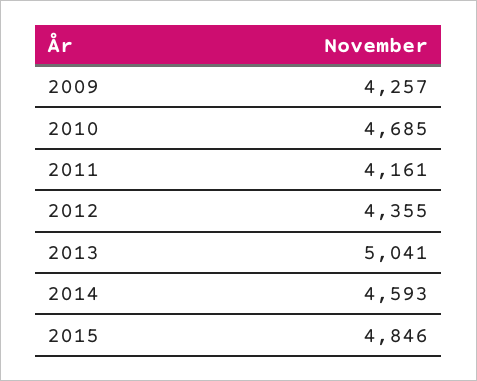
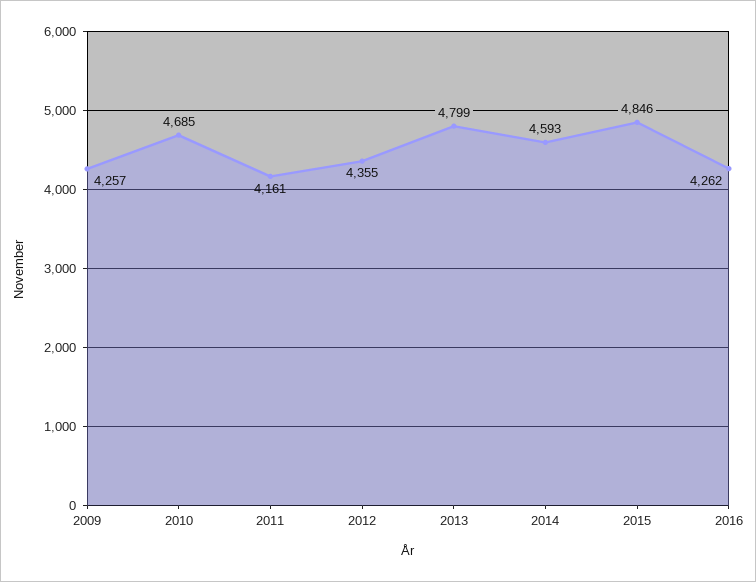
2013: 5041 -> 4799
2016: none -> 4262

